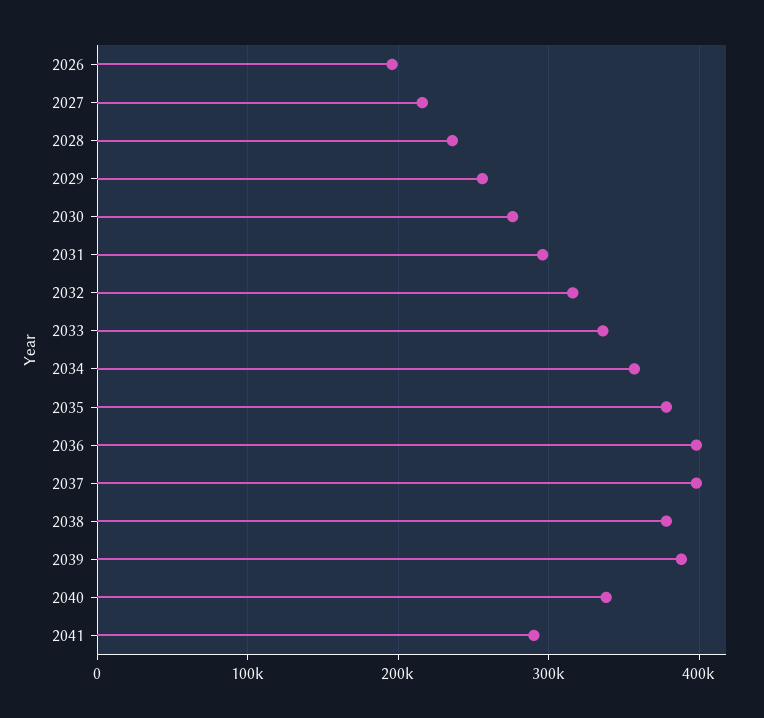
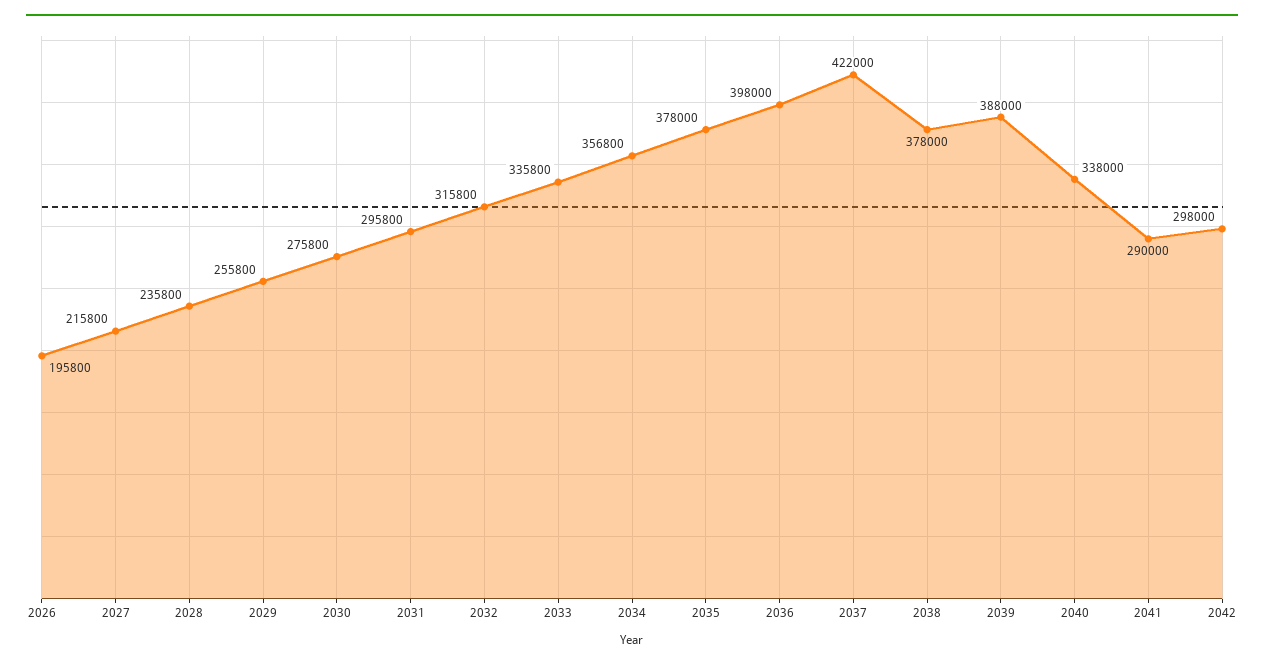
2037: 400000 -> 422000
2042: none -> 298000

